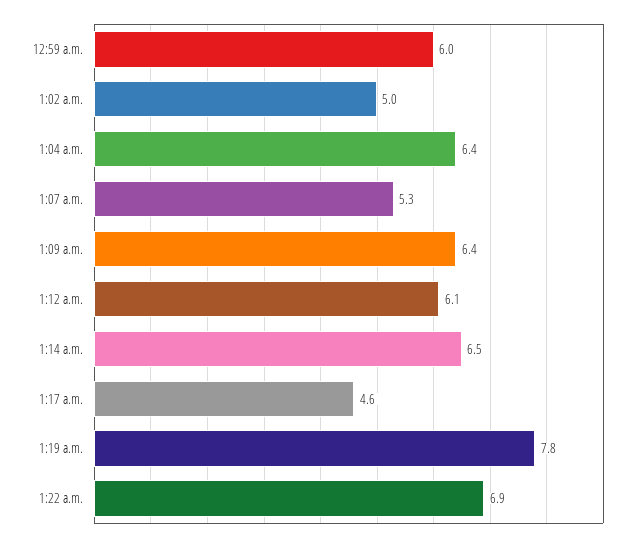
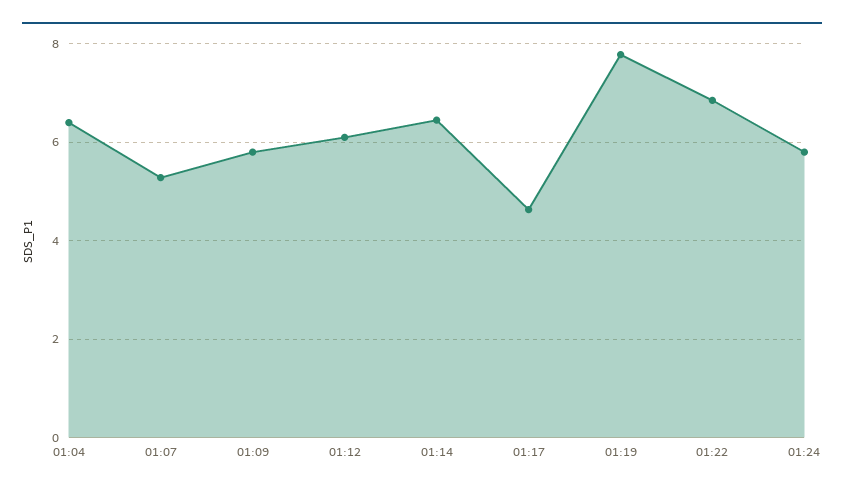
12:59 a.m.: 6 -> none
1:02 a.m.: 5 -> none
1:09 a.m.: 6.4 -> 5.8
01:24: none -> 5.8

